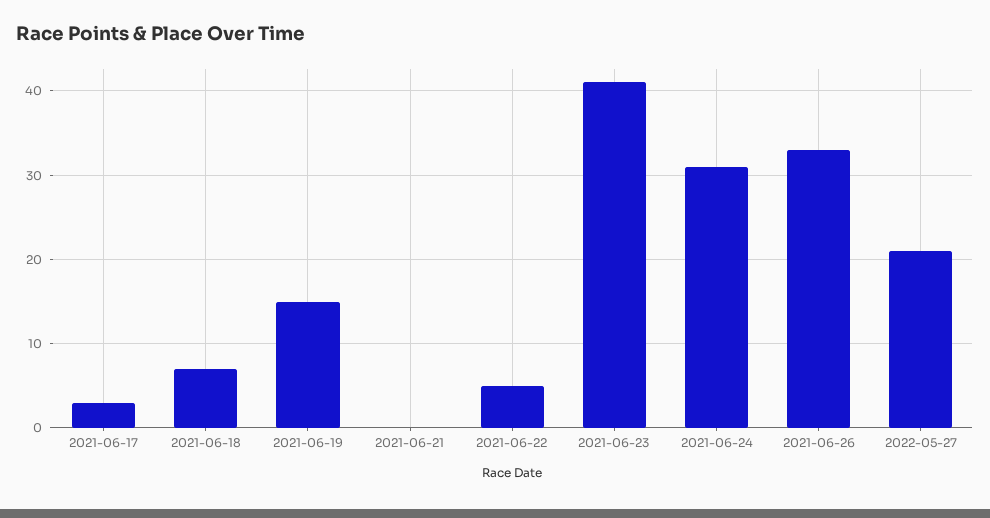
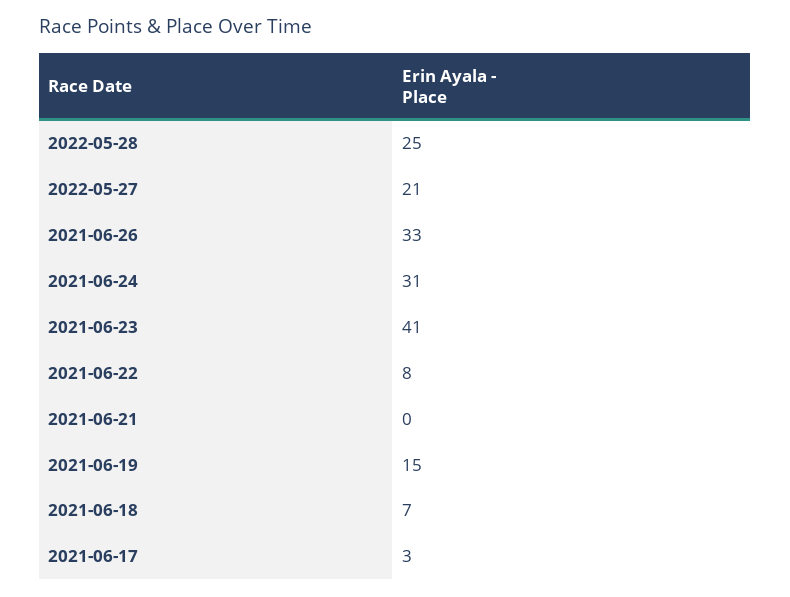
2021-06-22: 5 -> 8
2022-05-28: none -> 25

